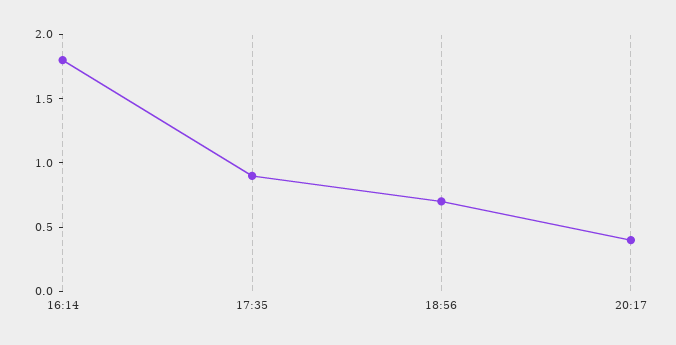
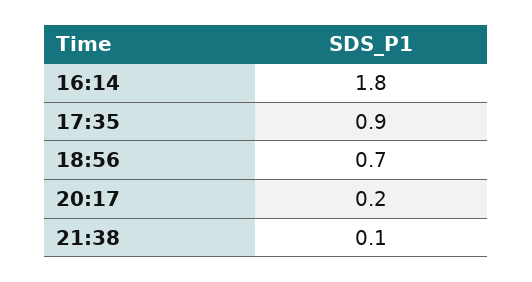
20:17: 0.4 -> 0.2
21:38: none -> 0.1

